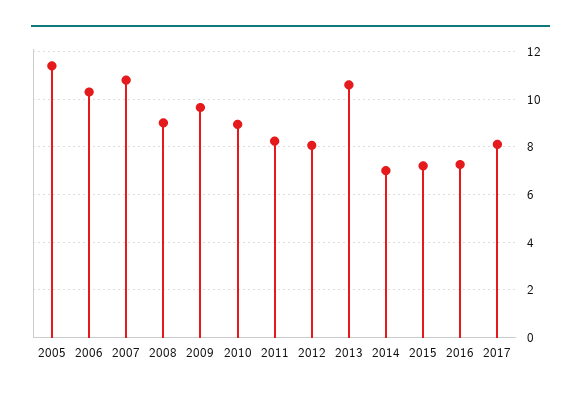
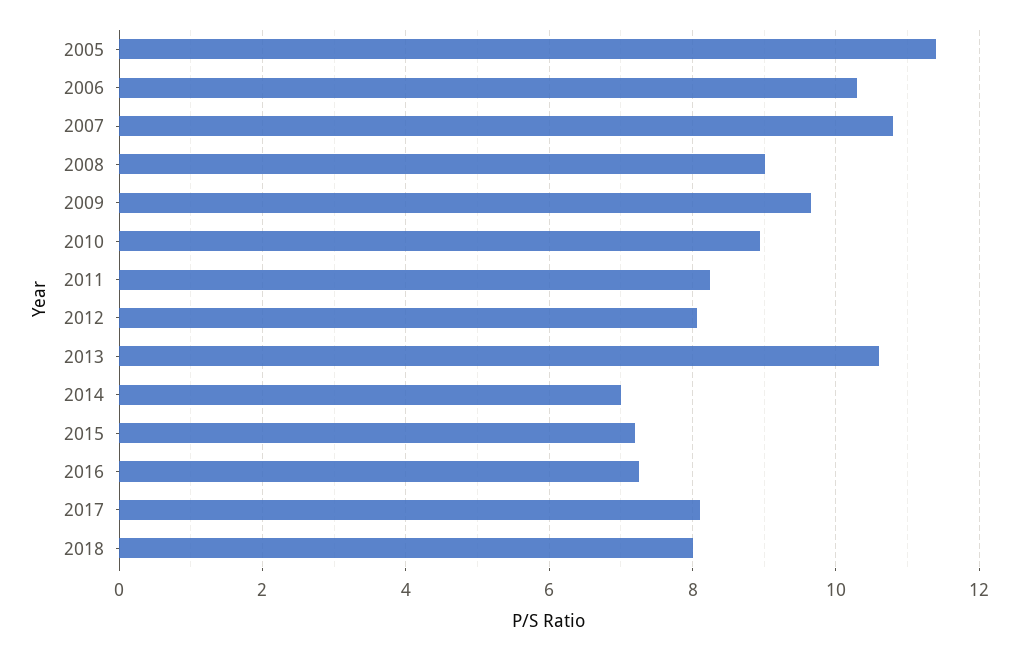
2018: none -> 8

